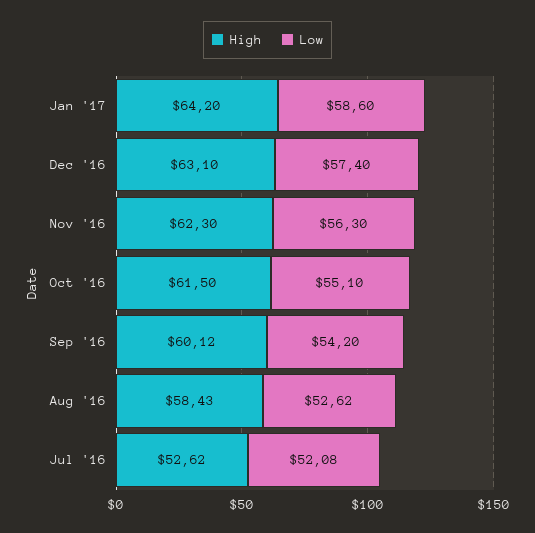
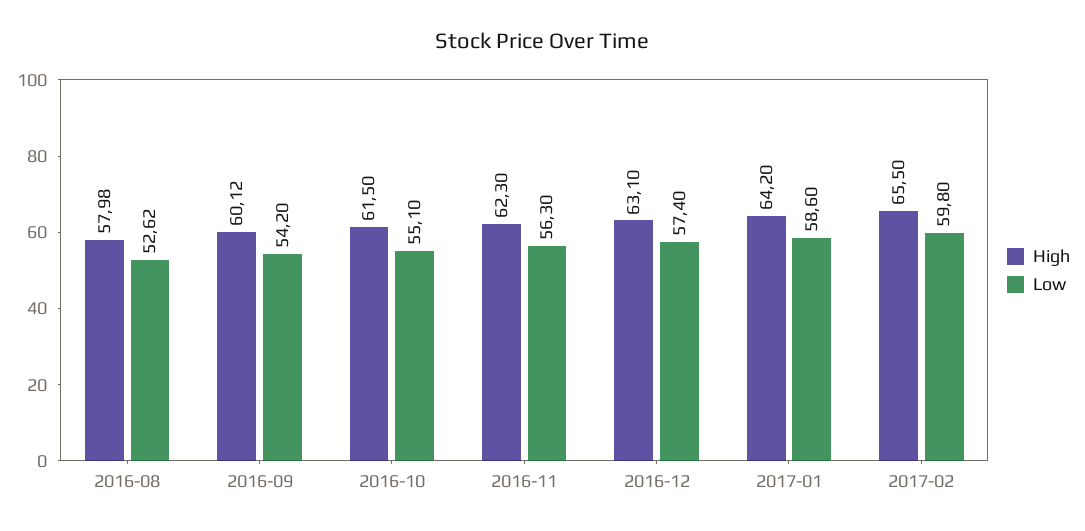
High, Aug '16: 58.43 -> 57.98
High, Jul '16: 52.62 -> none
Low, Jul '16: 52.08 -> none
High, 2017-02: none -> 65.5
Low, 2017-02: none -> 59.8

